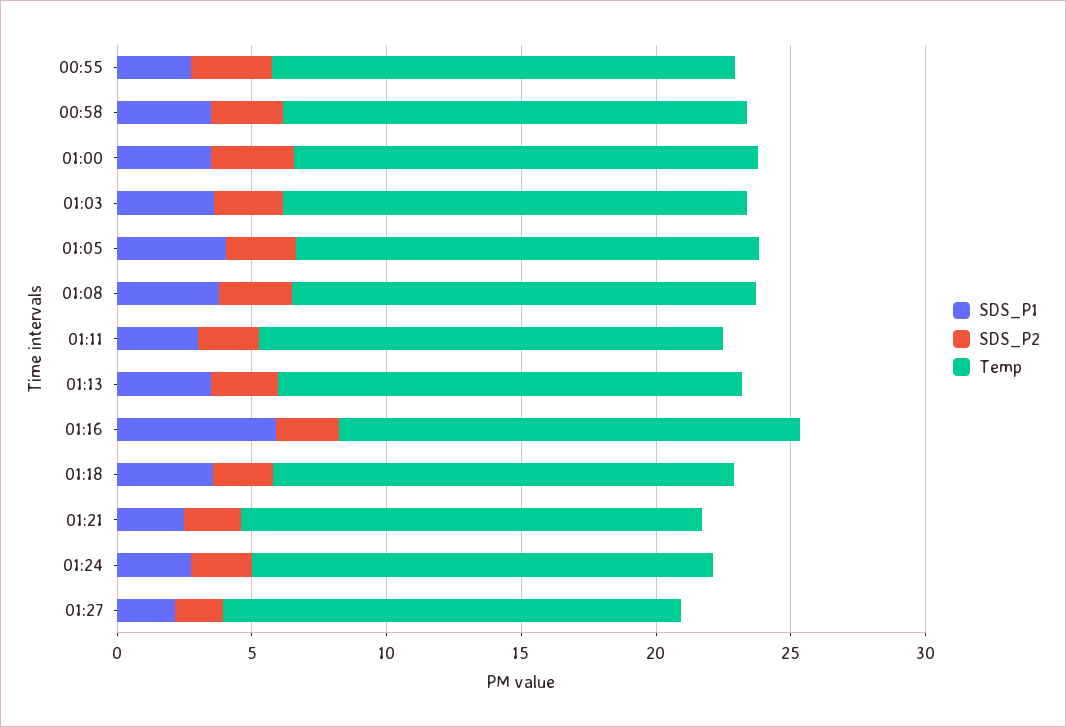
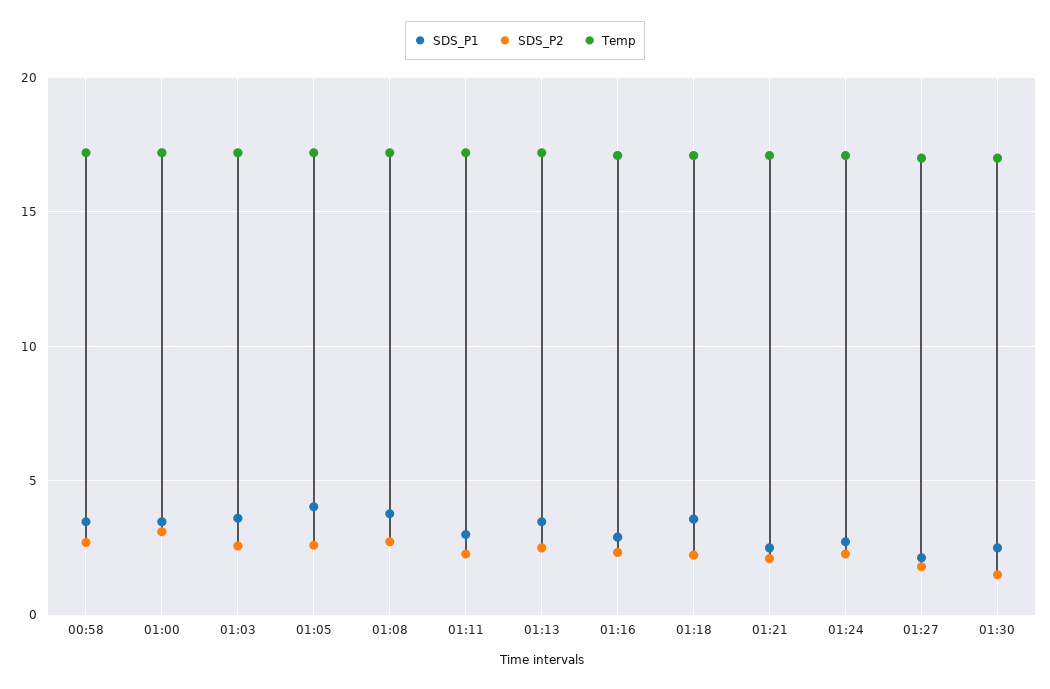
SDS_P1, 00:55: 3 -> none
SDS_P2, 00:55: 3 -> none
Temp, 00:55: 17 -> none
SDS_P1, 01:16: 6 -> 3
SDS_P1, 01:30: none -> 2.5
SDS_P2, 01:30: none -> 1.5
Temp, 01:30: none -> 17

